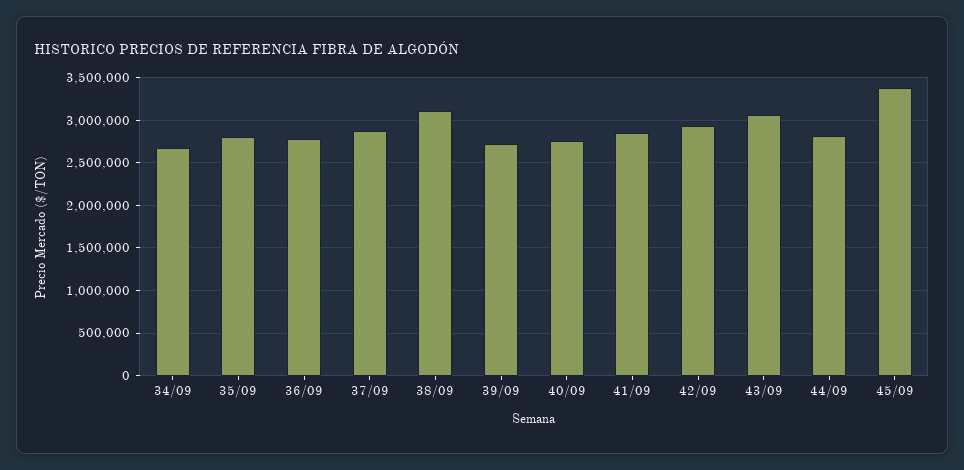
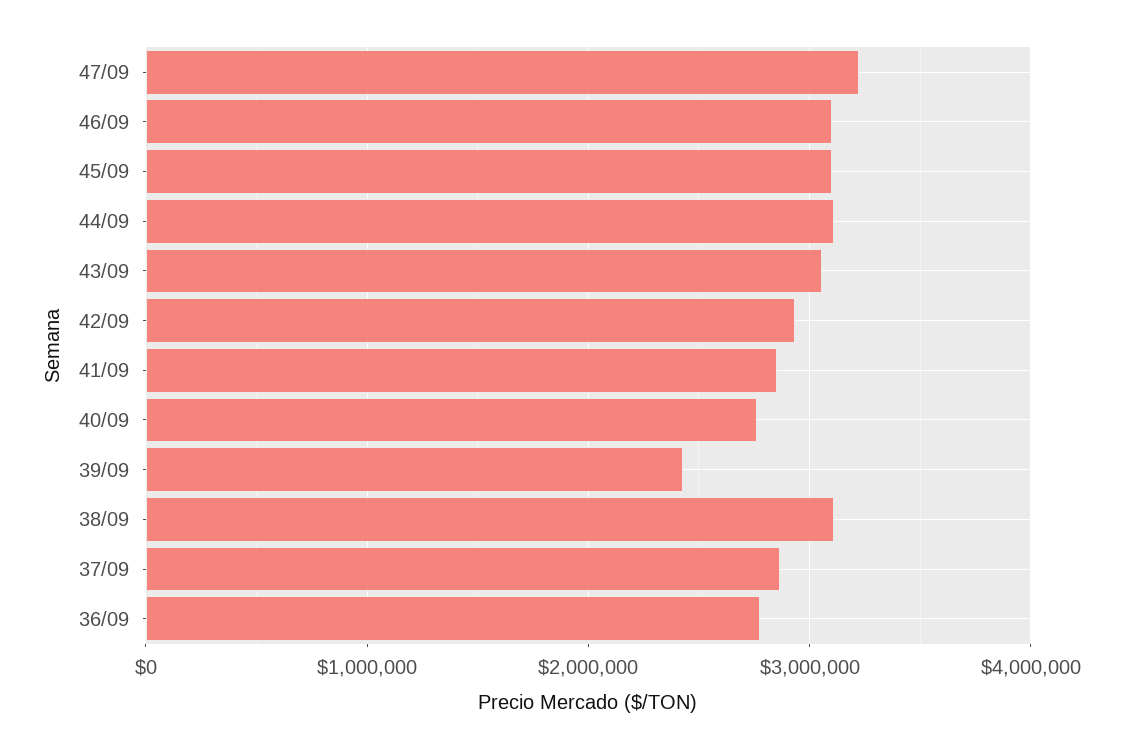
34/09: 2700000 -> none
35/09: 2800000 -> none
39/09: 2700000 -> 2400000
44/09: 2800000 -> 3100000
45/09: 3400000 -> 3100000
47/09: none -> 3200000
46/09: none -> 3100000

